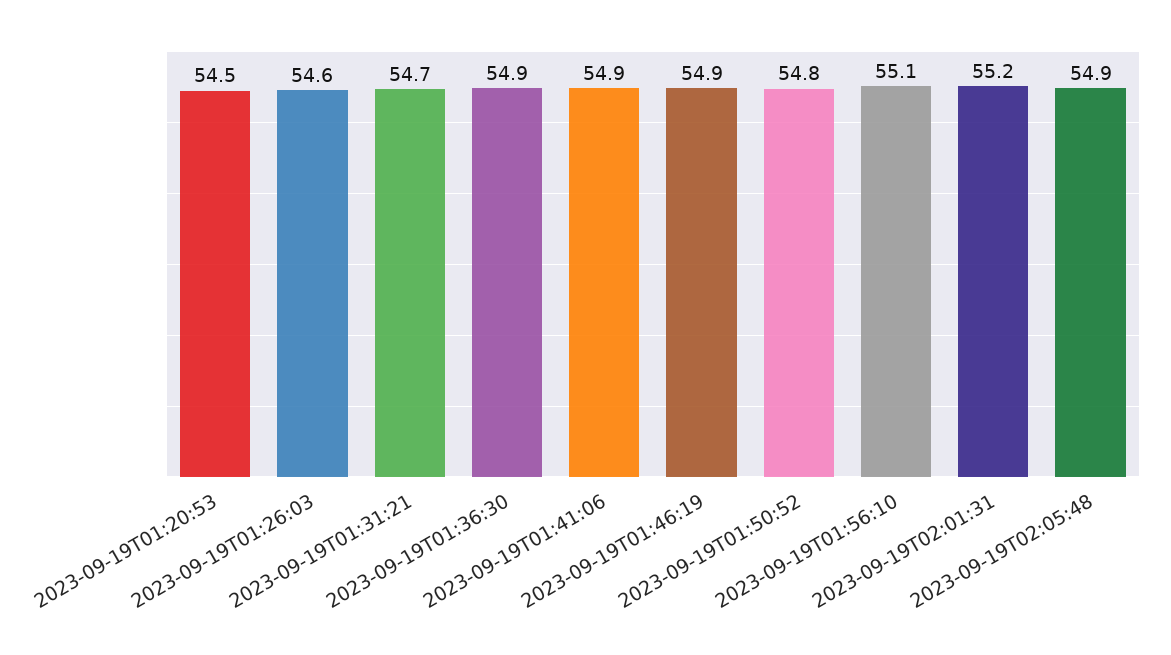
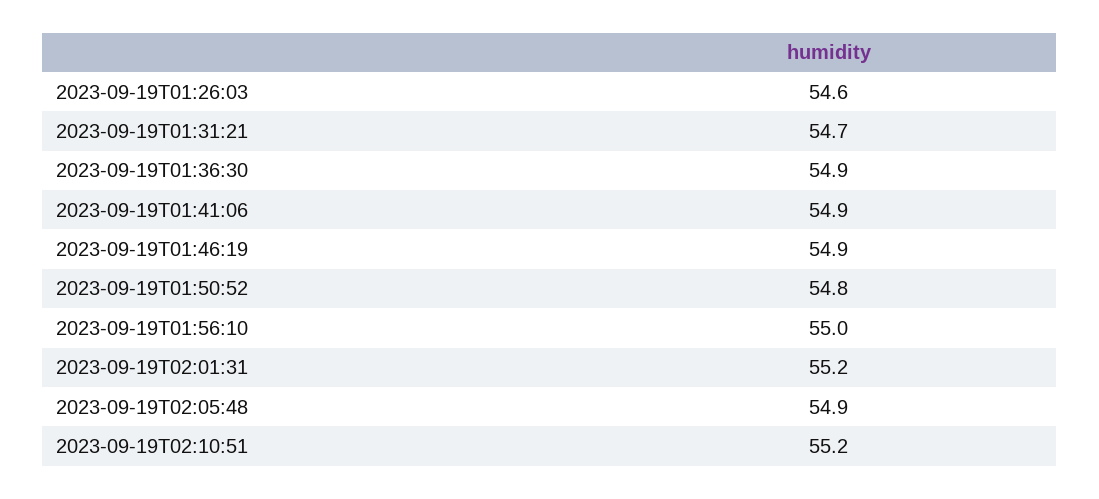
2023-09-19T01:20:53: 54.5 -> none
2023-09-19T01:56:10: 55.1 -> 55
2023-09-19T02:10:51: none -> 55.2

